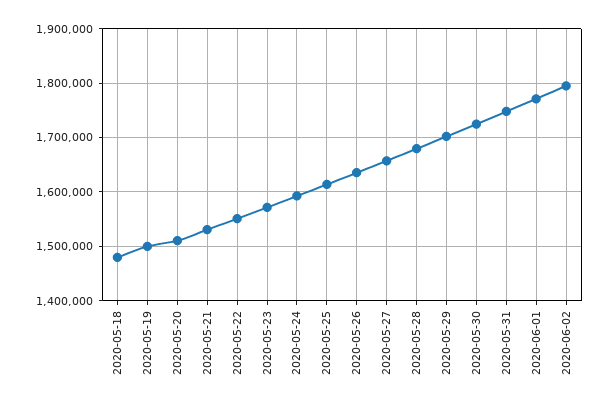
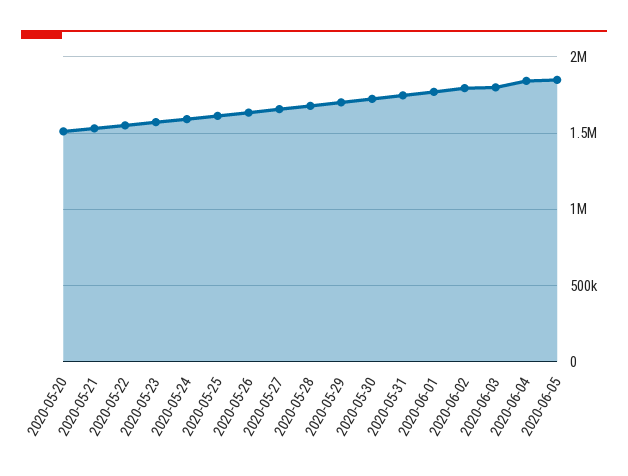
2020-05-18: 1480000 -> none
2020-05-19: 1500000 -> none
2020-06-03: none -> 1800000
2020-06-04: none -> 1850000
2020-06-05: none -> 1850000

